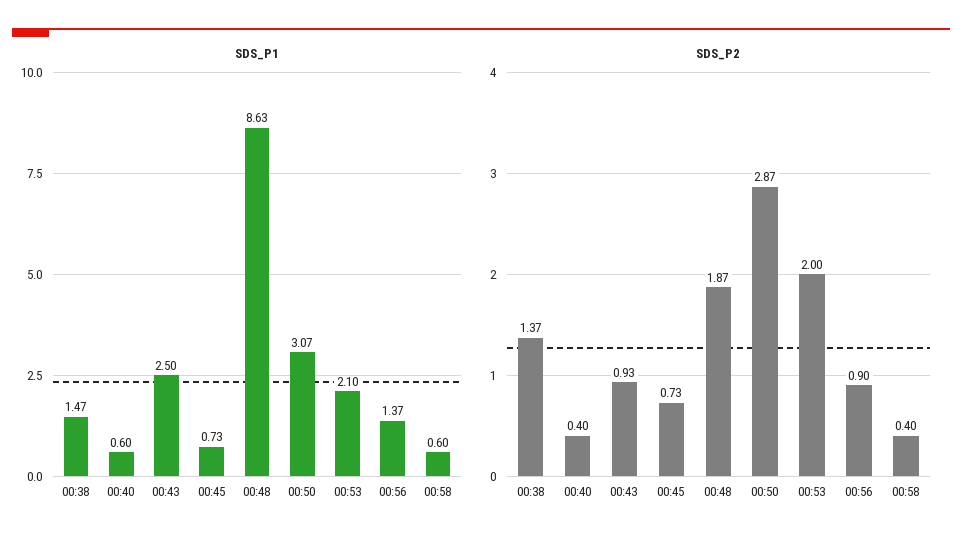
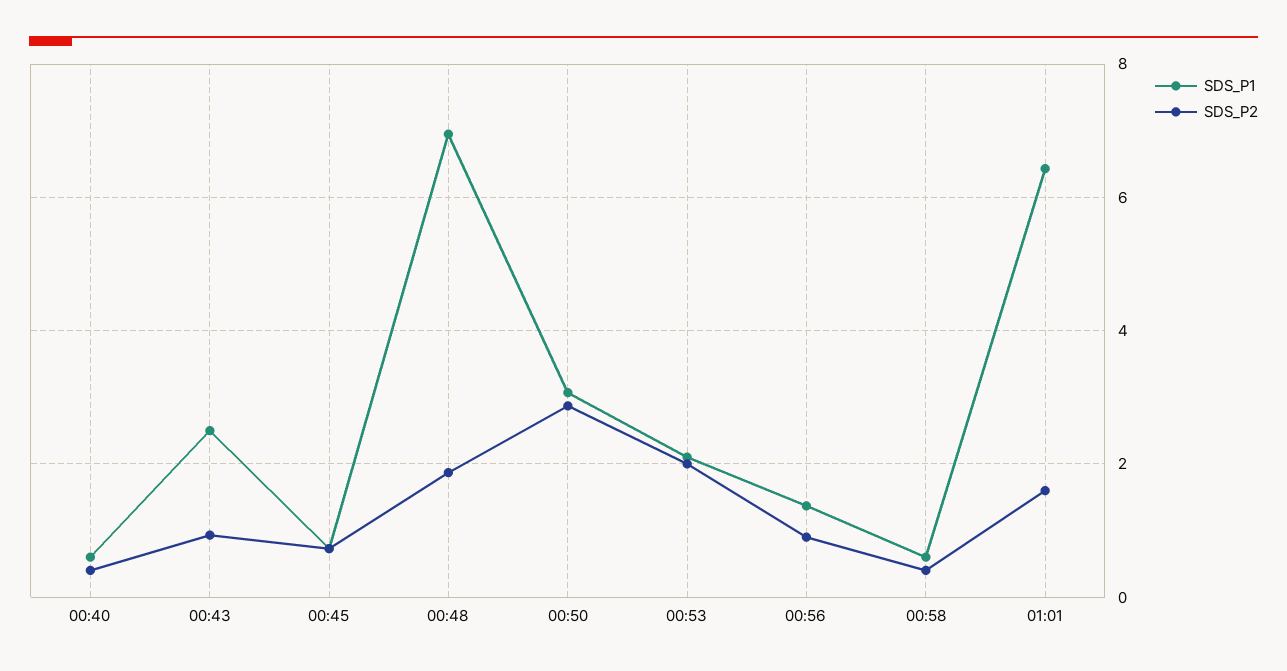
SDS_P1, 00:38: 1.47 -> none
SDS_P1, 00:48: 8.63 -> 7
SDS_P2, 00:38: 1.37 -> none
SDS_P1, 01:01: none -> 6.4
SDS_P2, 01:01: none -> 1.6

